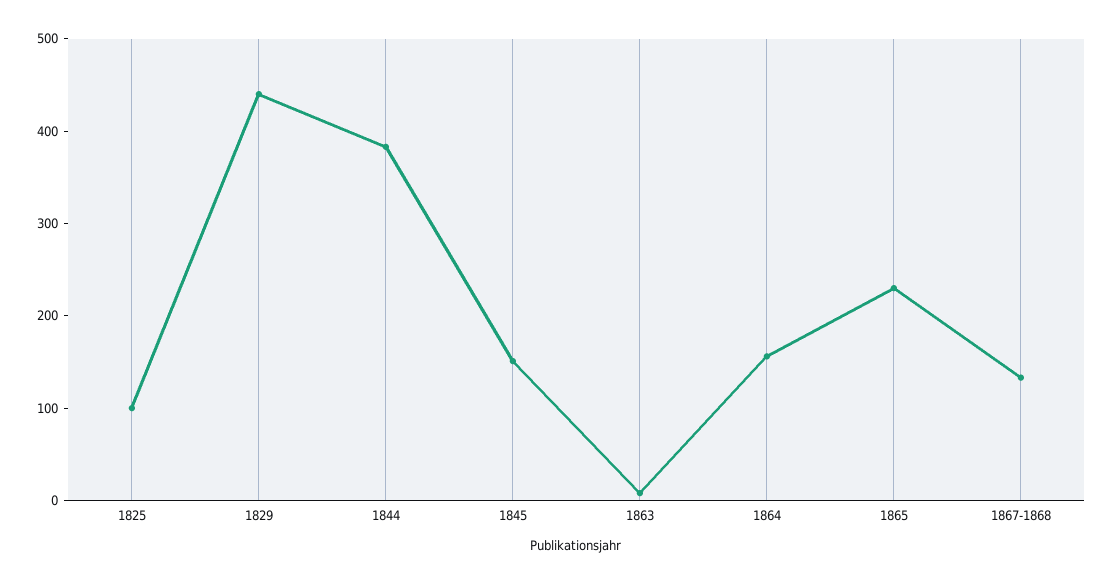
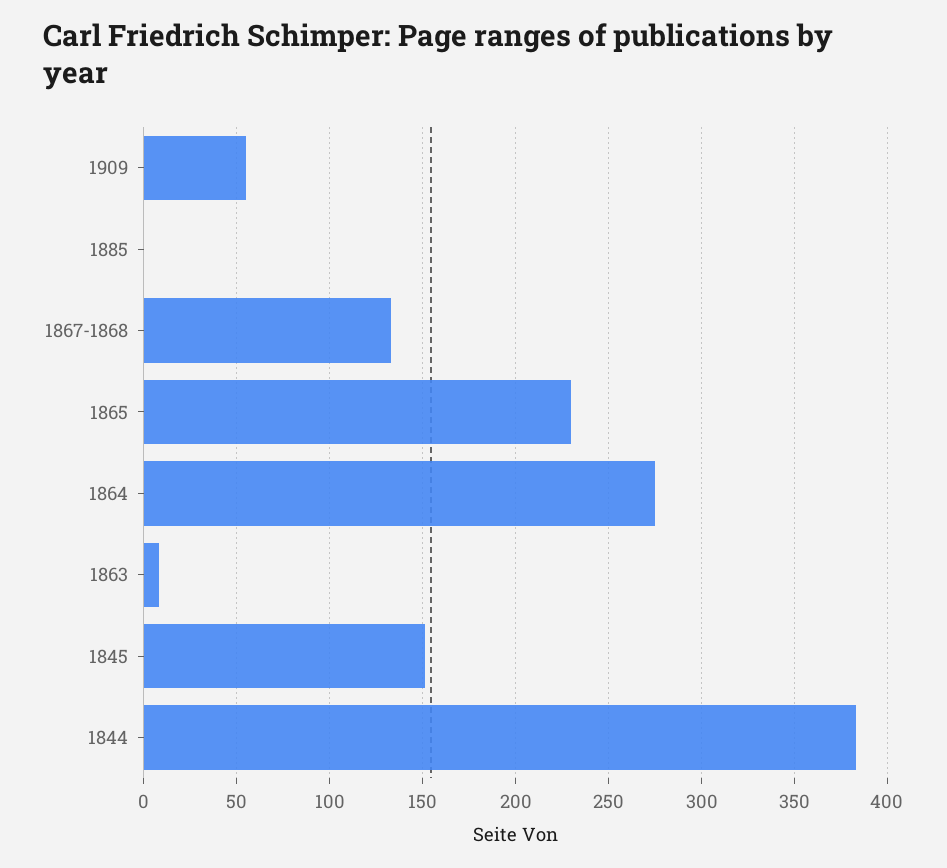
1825: 100 -> none
1829: 440 -> none
1864: 160 -> 275
1909: none -> 55
1885: none -> 0

